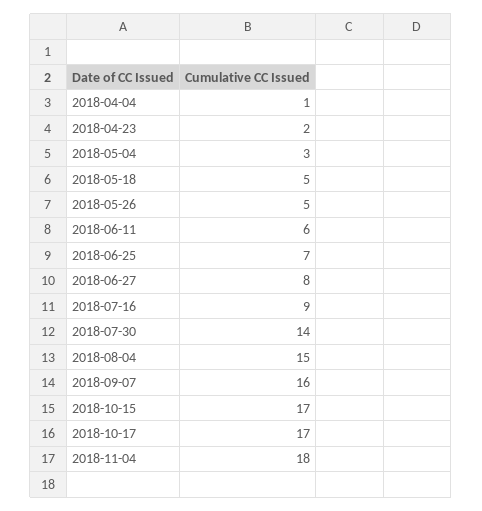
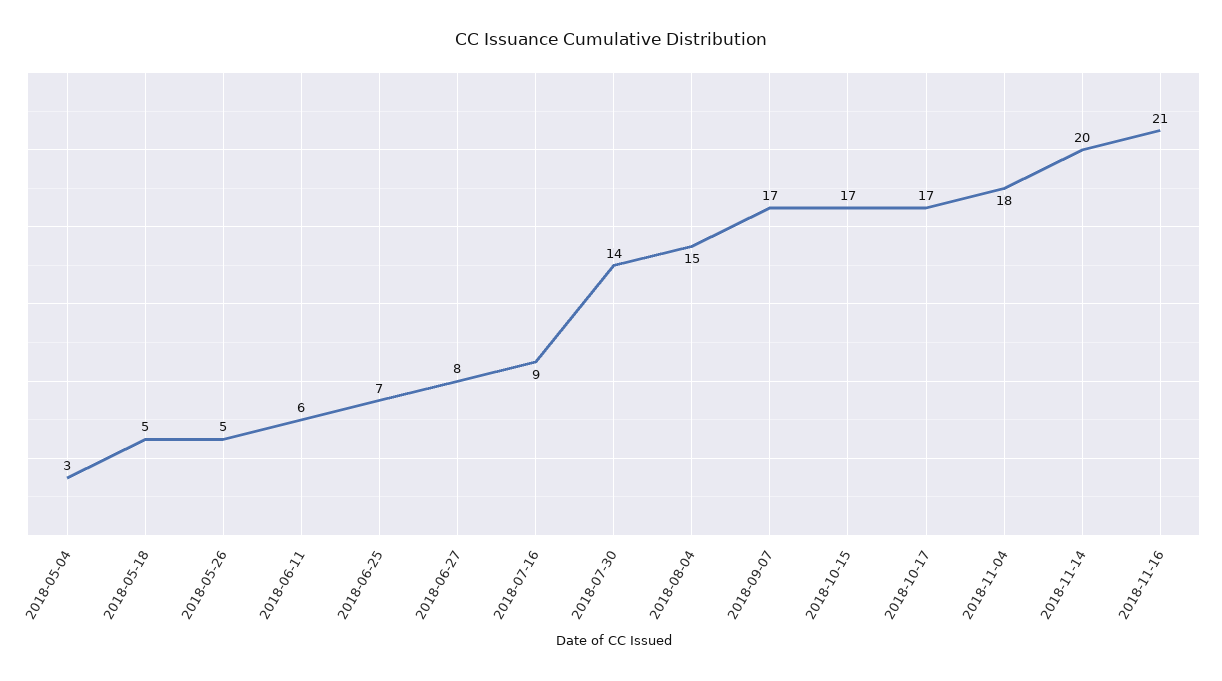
2018-04-04: 1 -> none
2018-04-23: 2 -> none
2018-09-07: 16 -> 17
2018-11-14: none -> 20
2018-11-16: none -> 21

